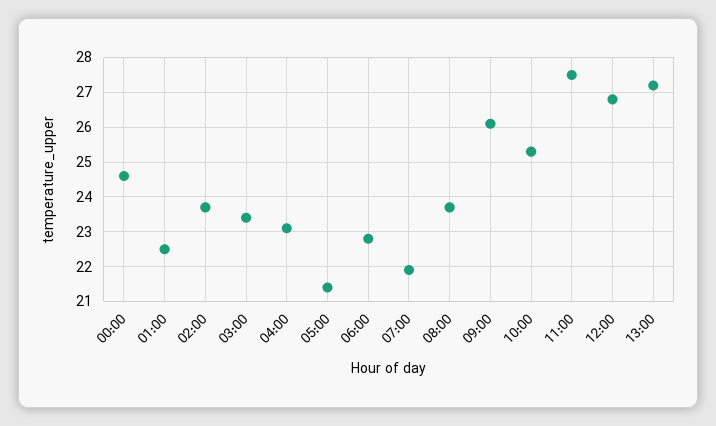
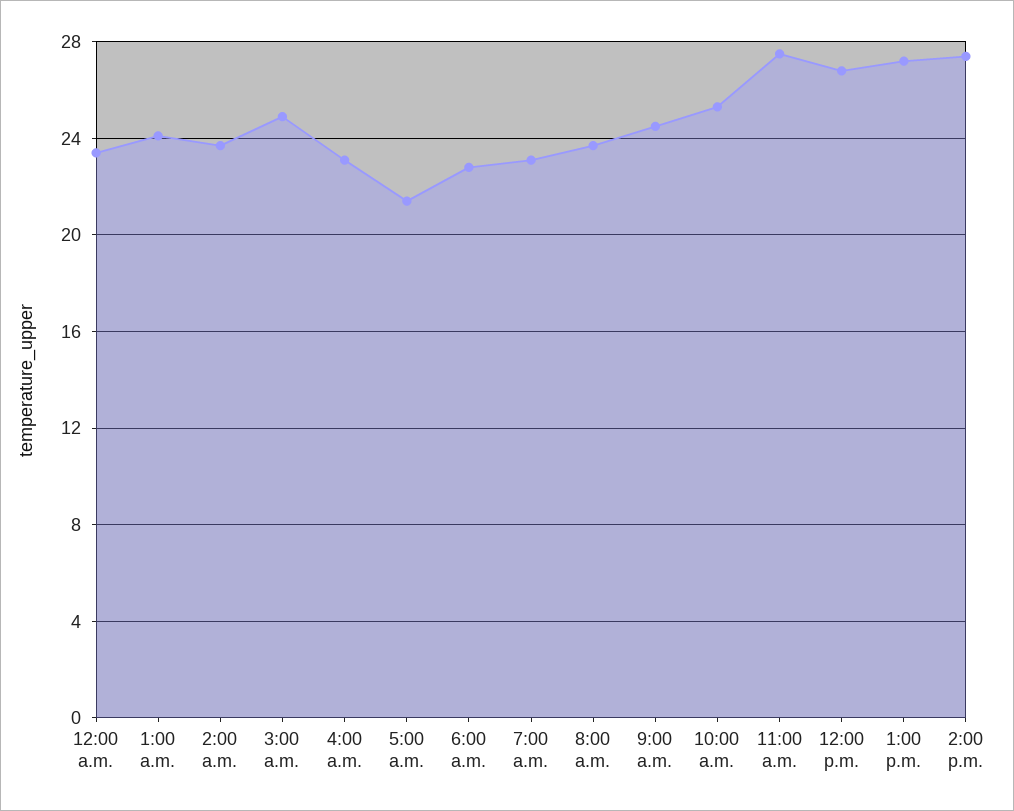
00:00: 24.5 -> 23.5
01:00: 22.5 -> 24
03:00: 23.5 -> 25
07:00: 22 -> 23
09:00: 26 -> 24.5
2:00 p.m.: none -> 27.5

